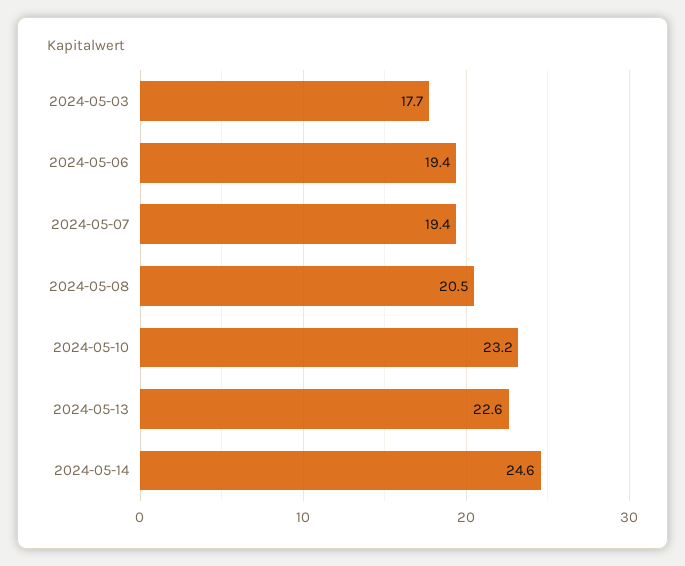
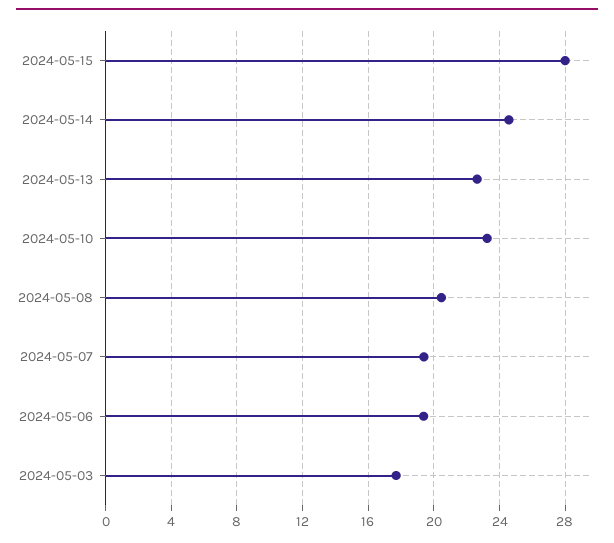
2024-05-15: none -> 28

